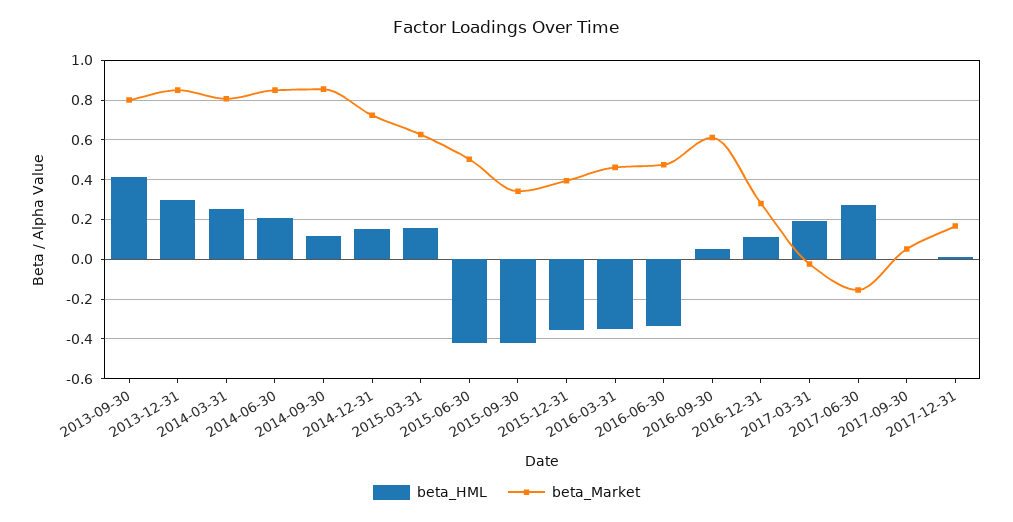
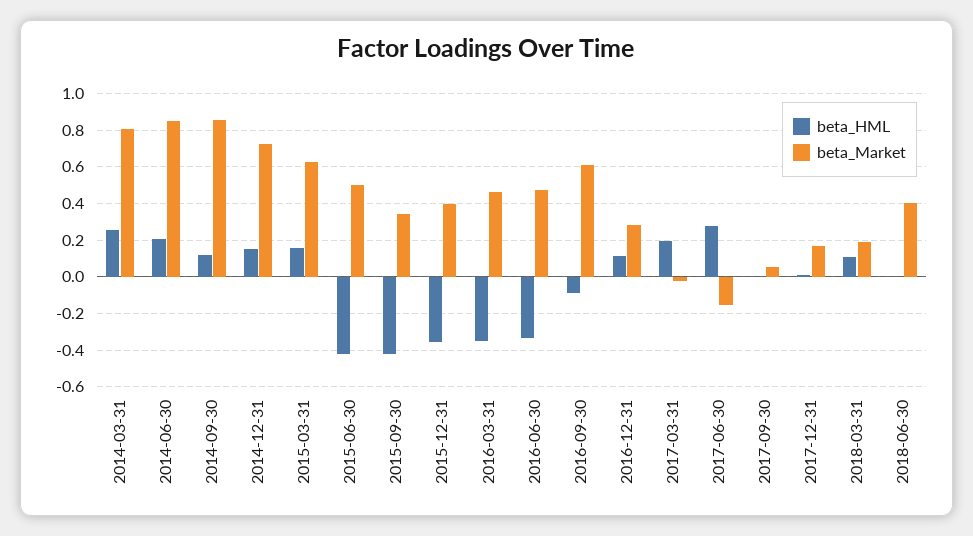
beta_HML, 2013-09-30: 0.4 -> none
beta_Market, 2013-09-30: 0.8 -> none
beta_HML, 2013-12-31: 0.3 -> none
beta_Market, 2013-12-31: 0.85 -> none
beta_HML, 2016-09-30: 0.05 -> -0.1
beta_HML, 2018-03-31: none -> 0.1
beta_Market, 2018-03-31: none -> 0.2
beta_HML, 2018-06-30: none -> 0
beta_Market, 2018-06-30: none -> 0.4

